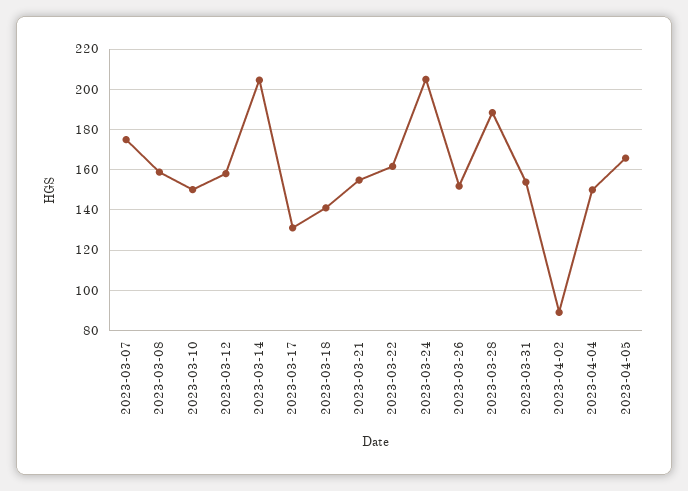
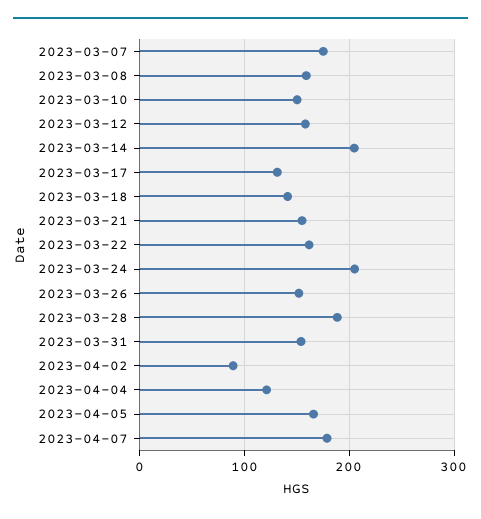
2023-04-04: 150 -> 120
2023-04-07: none -> 180

